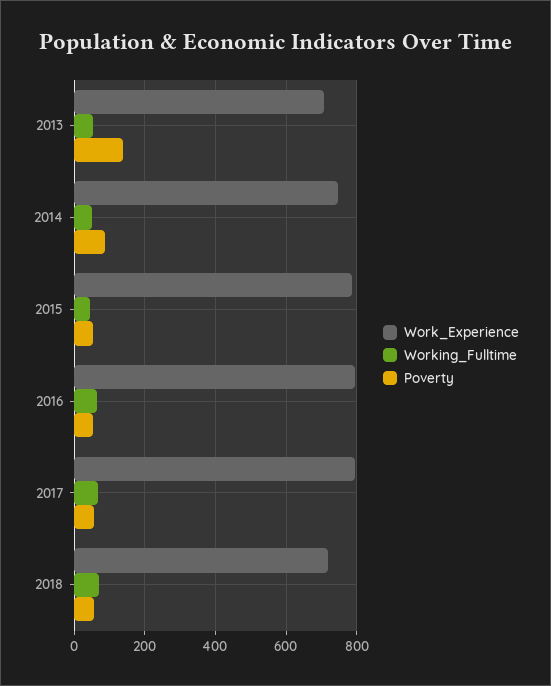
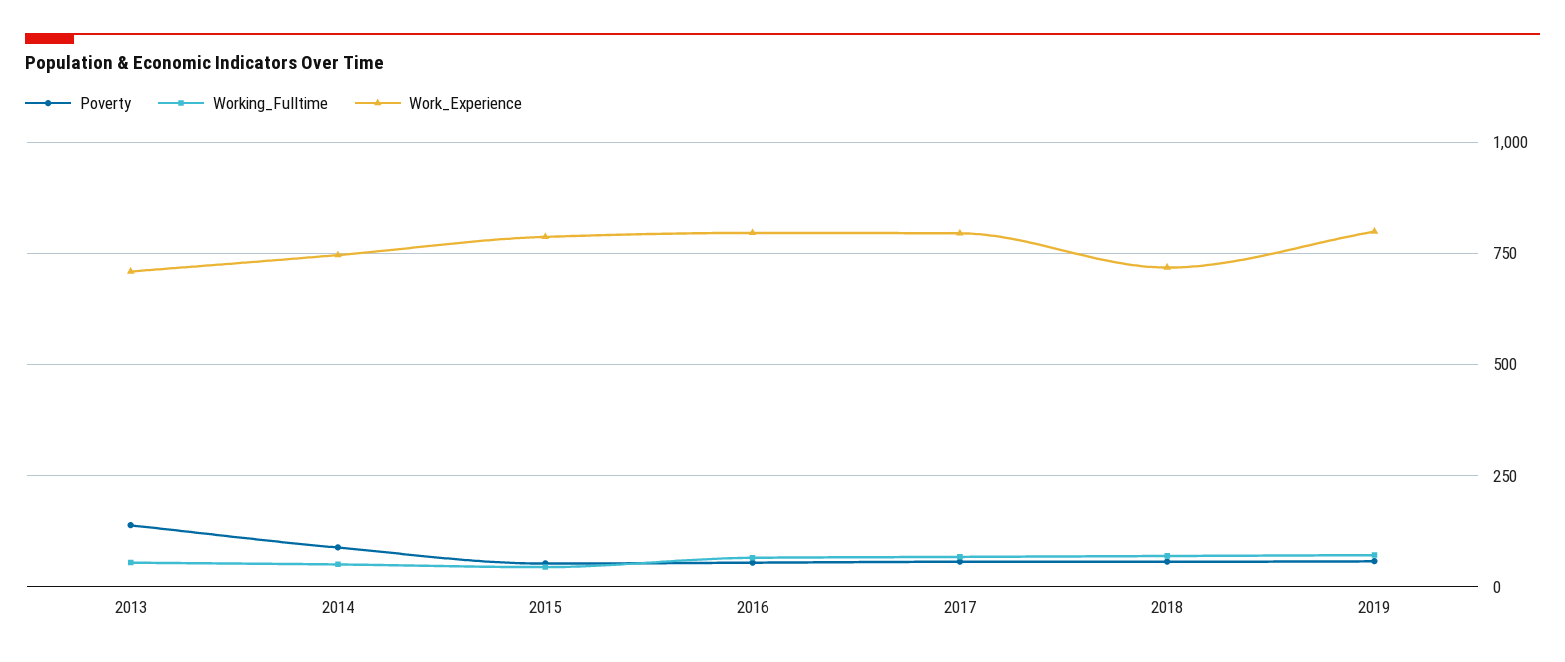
Poverty, 2019: none -> 50
Working_Fulltime, 2019: none -> 75
Work_Experience, 2019: none -> 800

